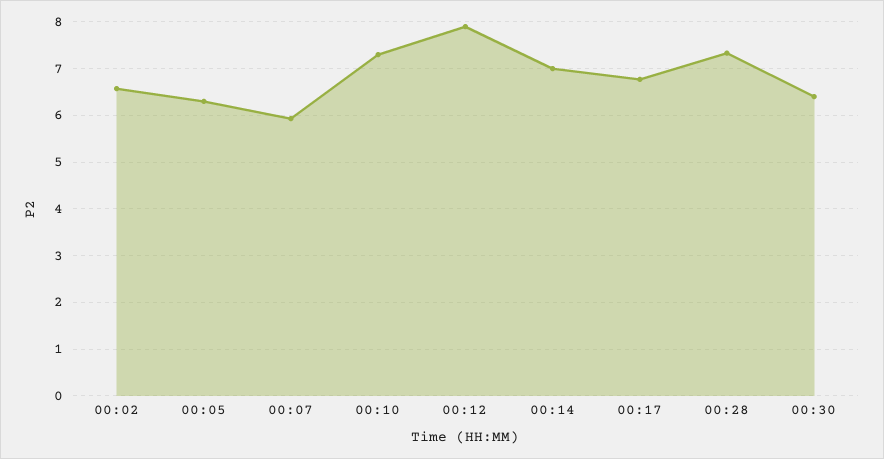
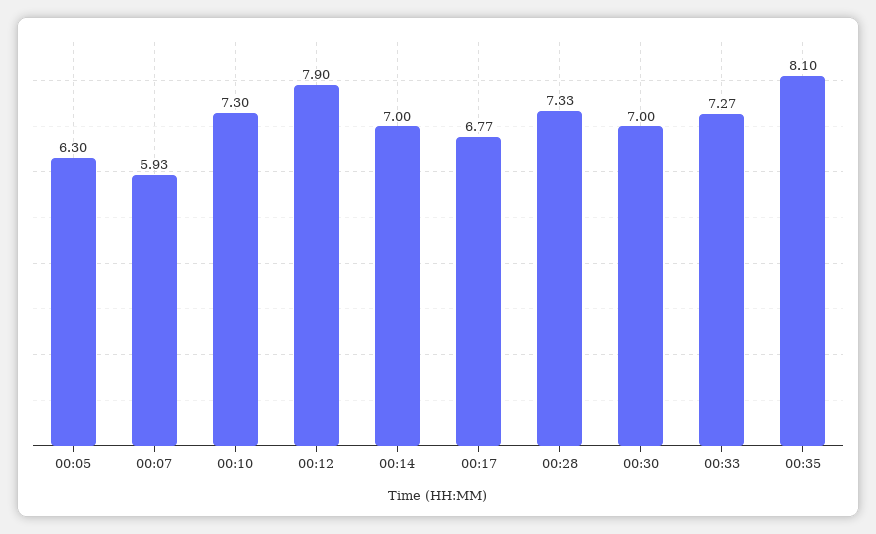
00:02: 6.6 -> none
00:30: 6.4 -> 7
00:33: none -> 7.27
00:35: none -> 8.1

